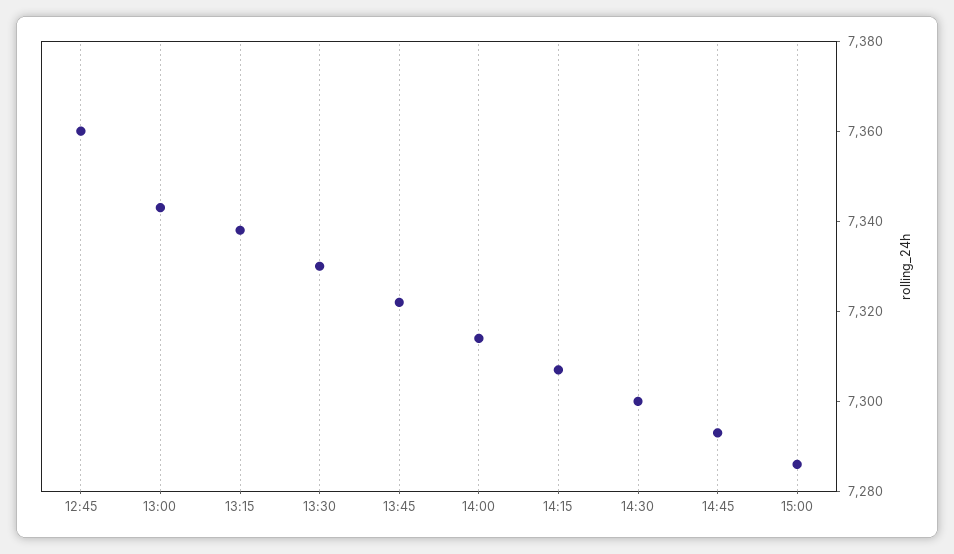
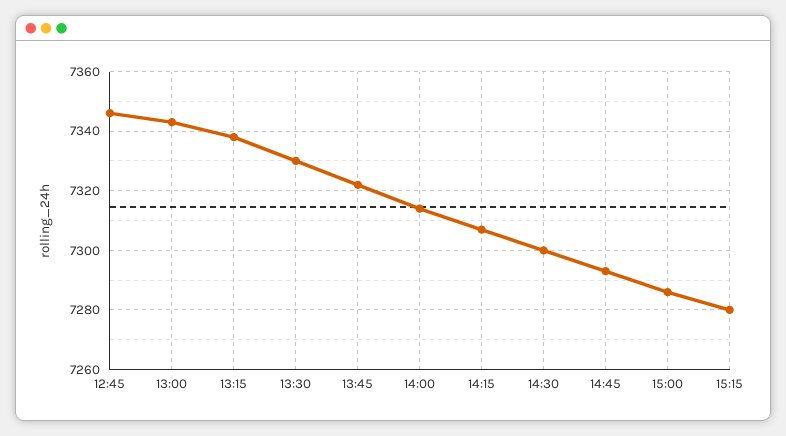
12:45: 7360 -> 7345
15:15: none -> 7280

